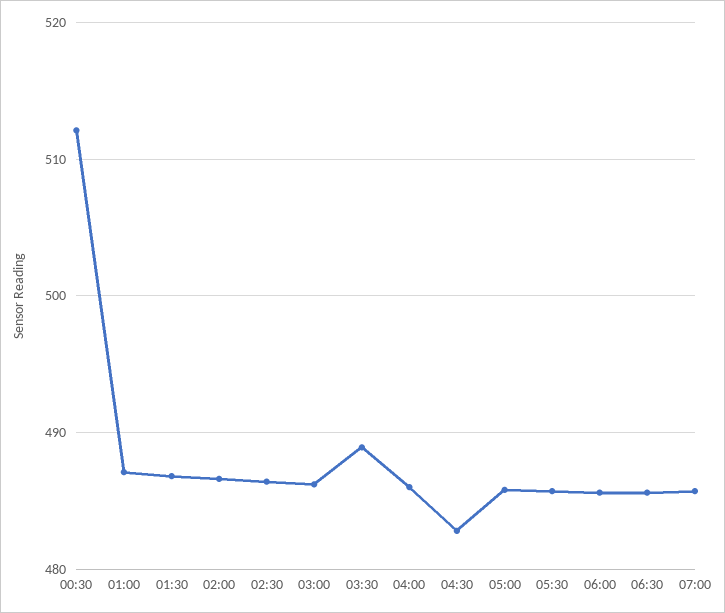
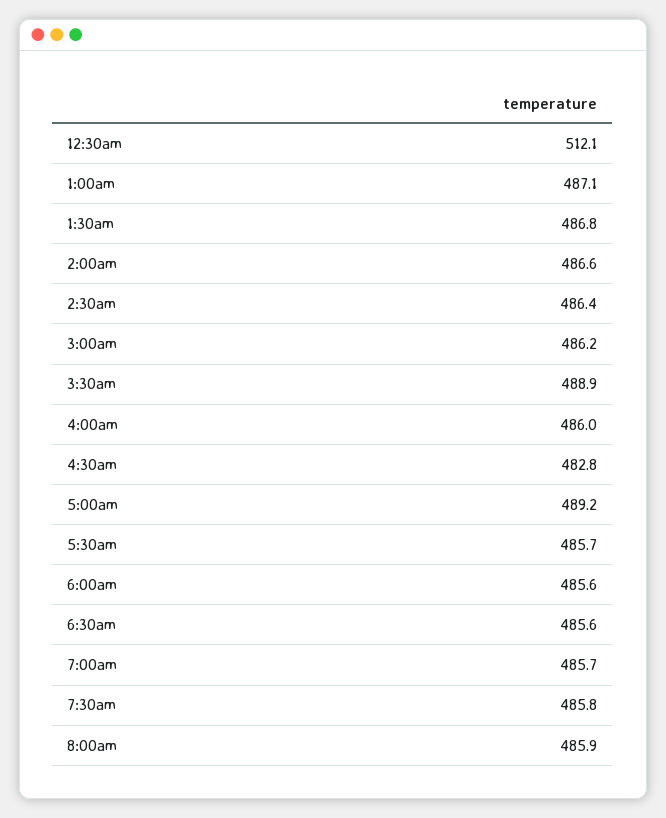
05:00: 486 -> 489.2
7:30am: none -> 485.8
8:00am: none -> 485.9

